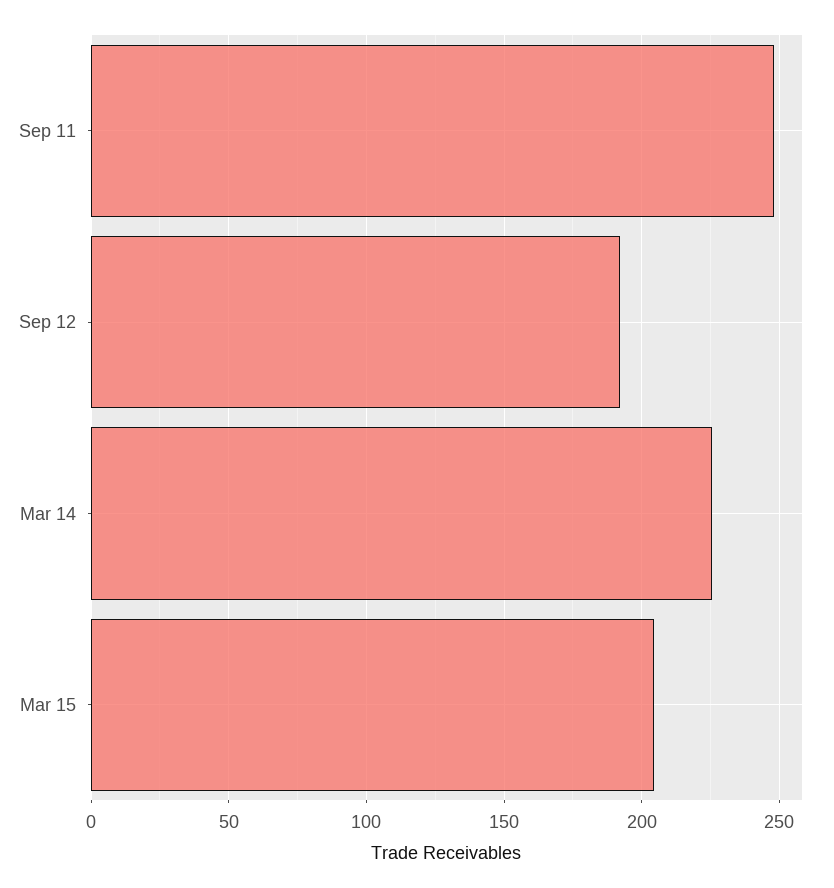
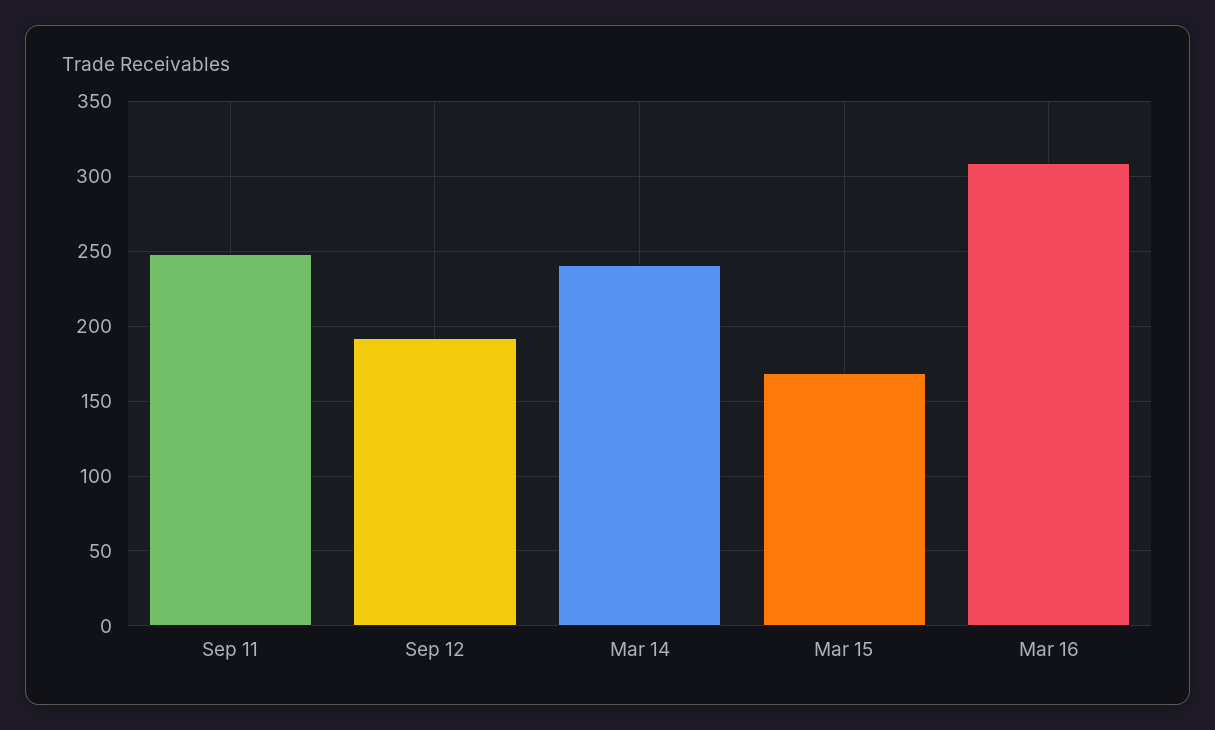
Mar 14: 225 -> 240
Mar 15: 205 -> 170
Mar 16: none -> 310

